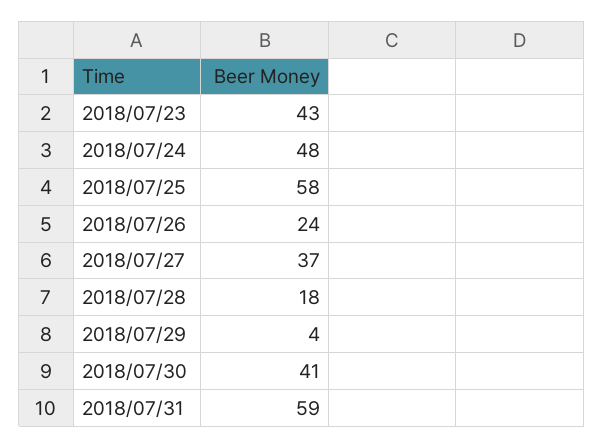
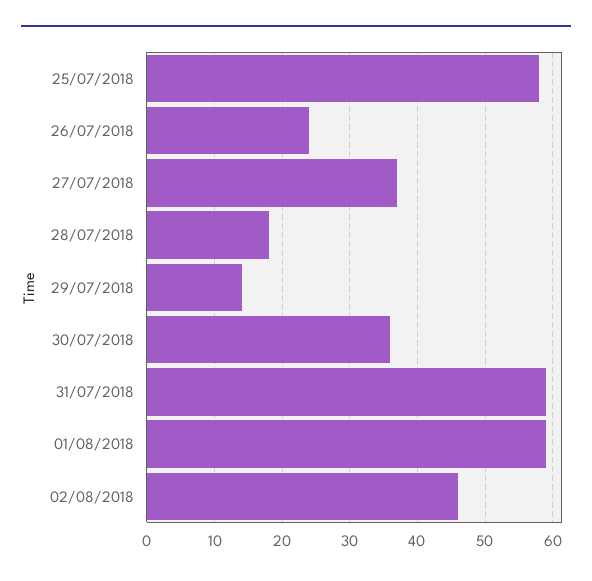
2018/07/23: 43 -> none
2018/07/24: 48 -> none
2018/07/29: 4 -> 14
2018/07/30: 41 -> 36
01/08/2018: none -> 59
02/08/2018: none -> 46

